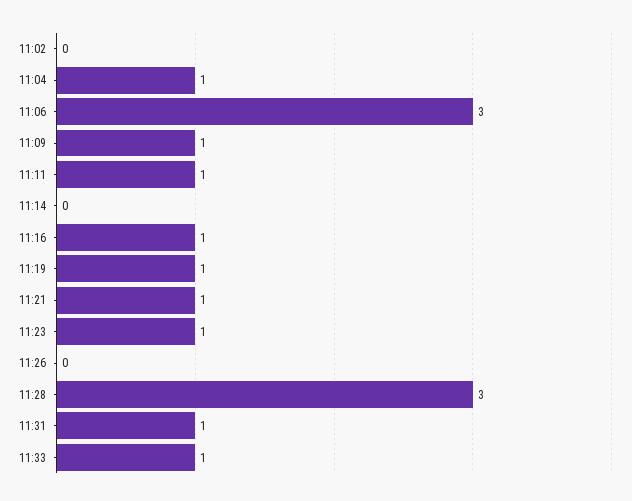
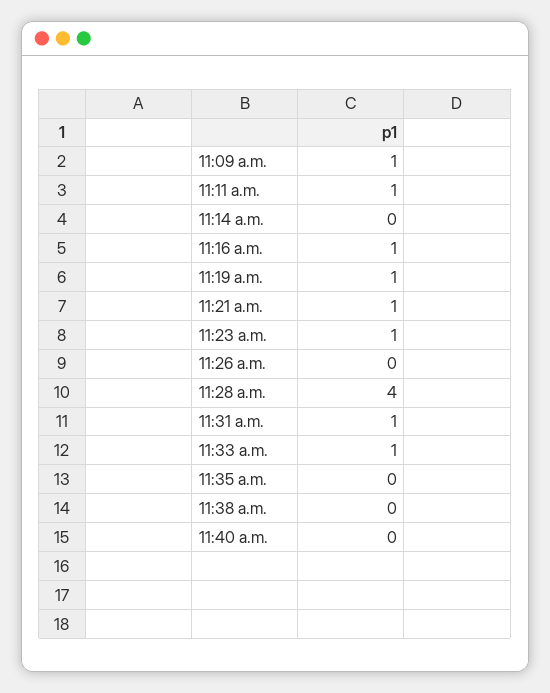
11:02: 0 -> none
11:04: 1 -> none
11:06: 3 -> none
11:28: 3 -> 4
11:35 a.m.: none -> 0
11:38 a.m.: none -> 0
11:40 a.m.: none -> 0

